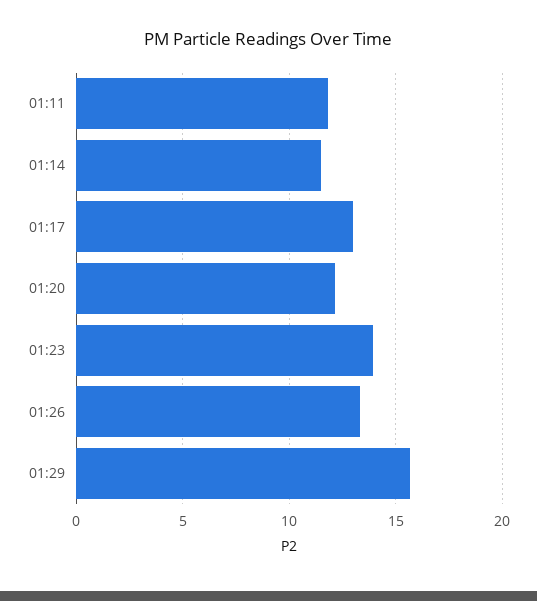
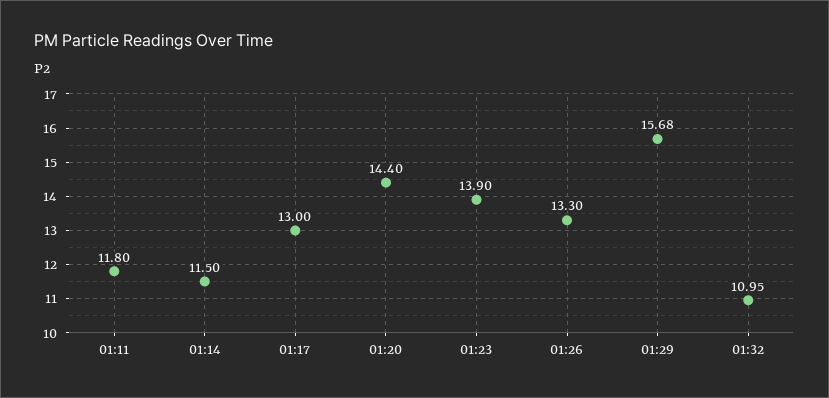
01:20: 12 -> 14.4
01:32: none -> 10.95

